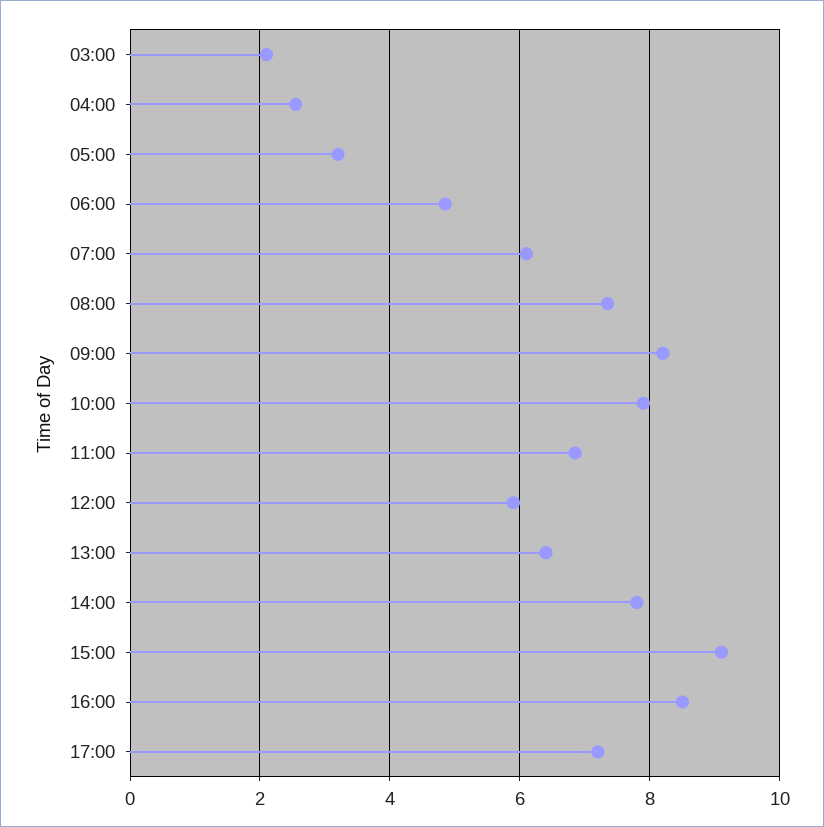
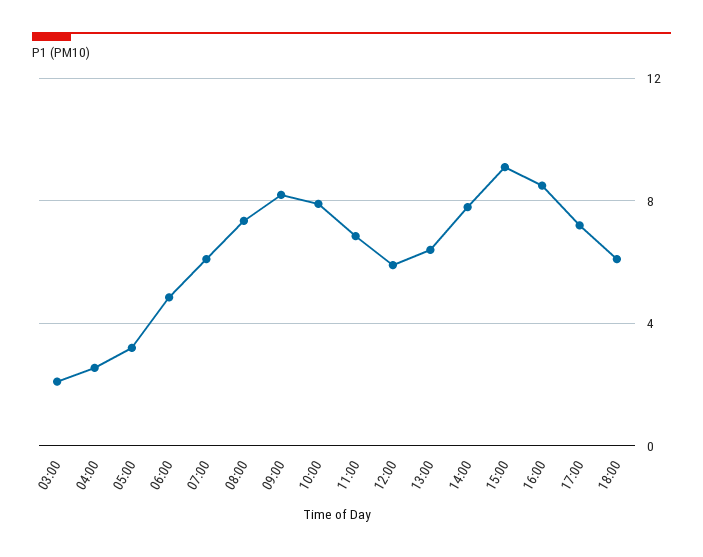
18:00: none -> 6

